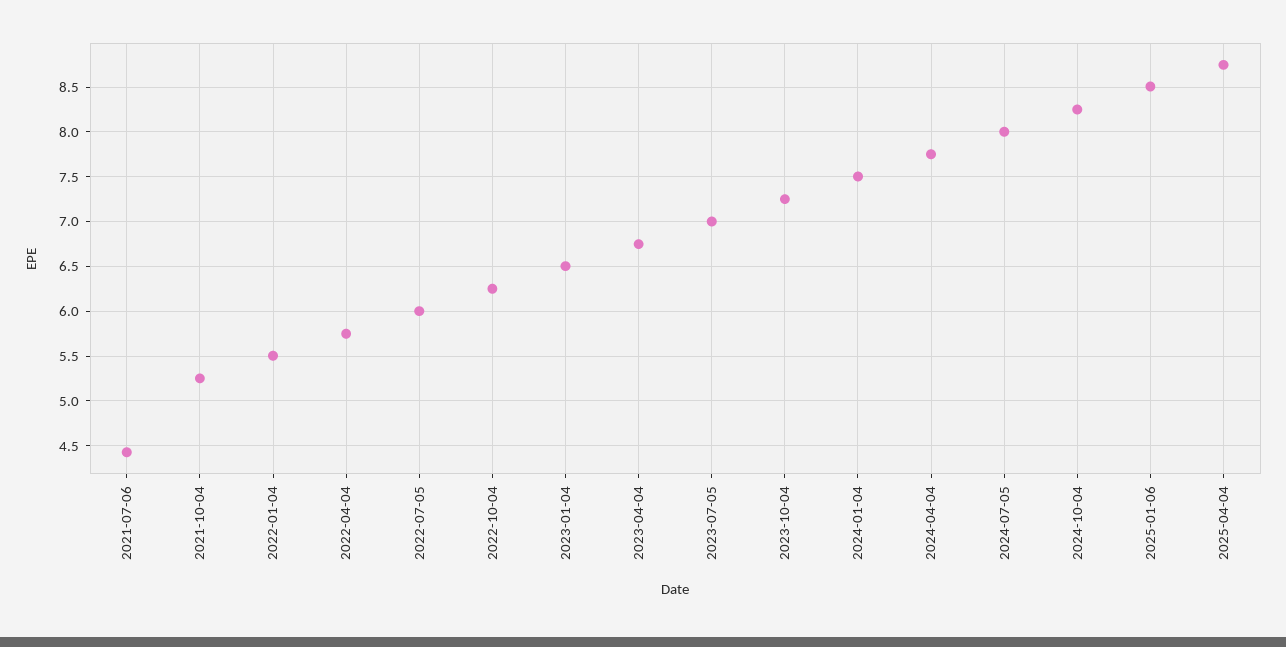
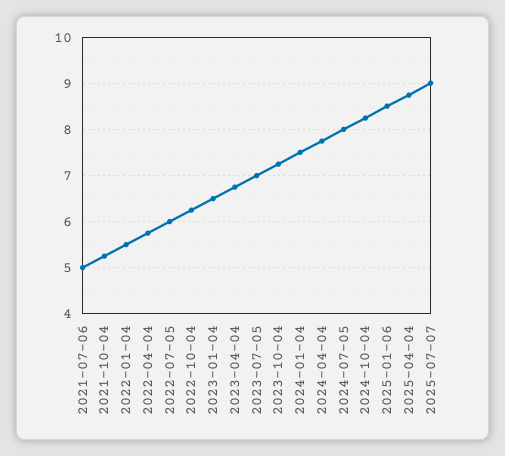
2021-07-06: 4.4 -> 5
2025-07-07: none -> 9

